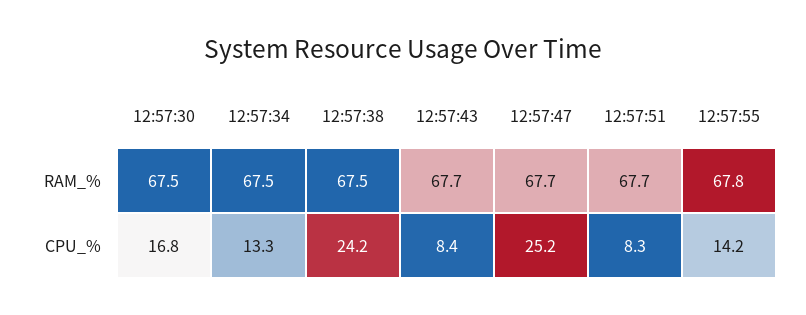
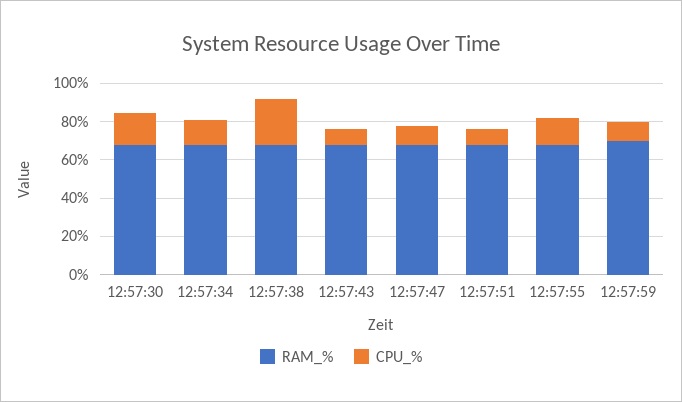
CPU_%, 12:57:47: 25.2 -> 10
RAM_%, 12:57:59: none -> 70
CPU_%, 12:57:59: none -> 10

